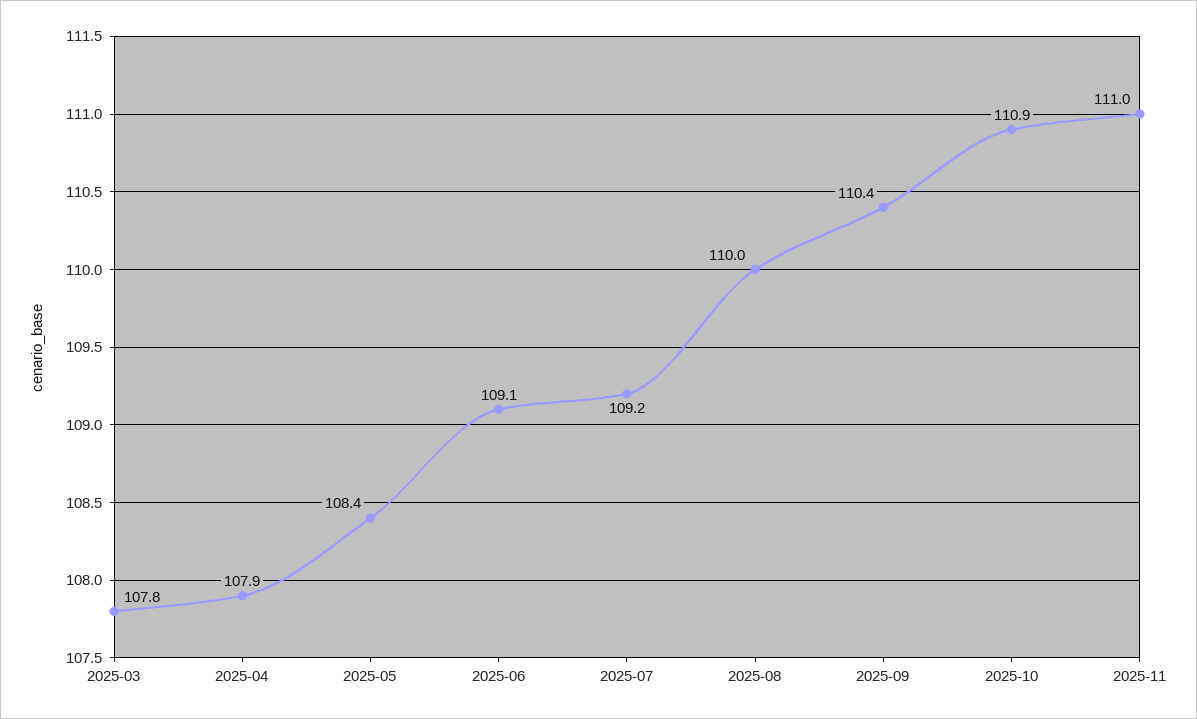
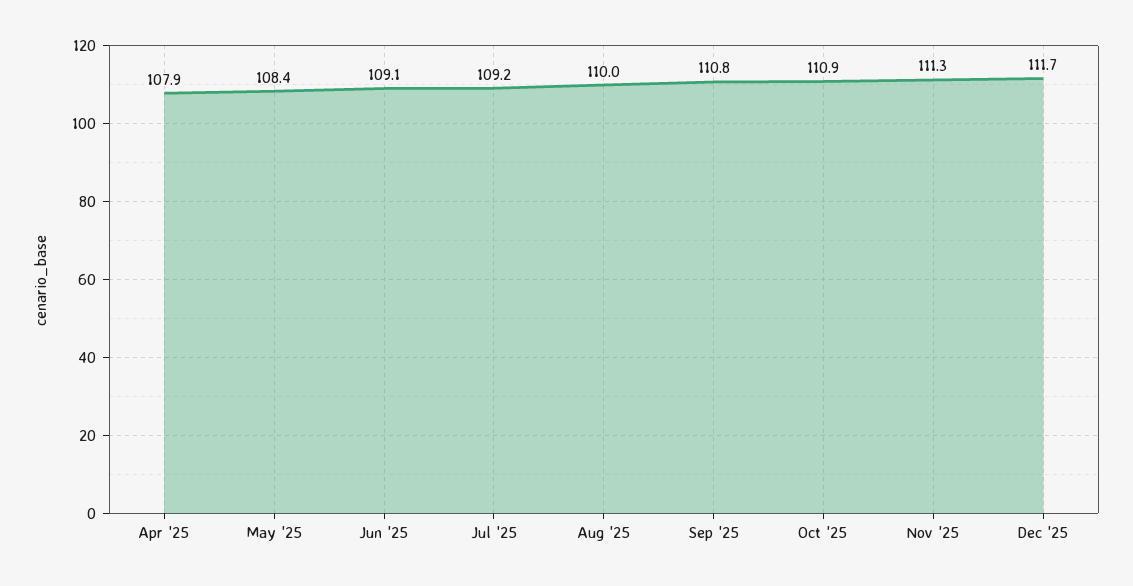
2025-03: 107.8 -> none
2025-09: 110.4 -> 110.8
2025-11: 111 -> 111.3
Dec '25: none -> 111.7

